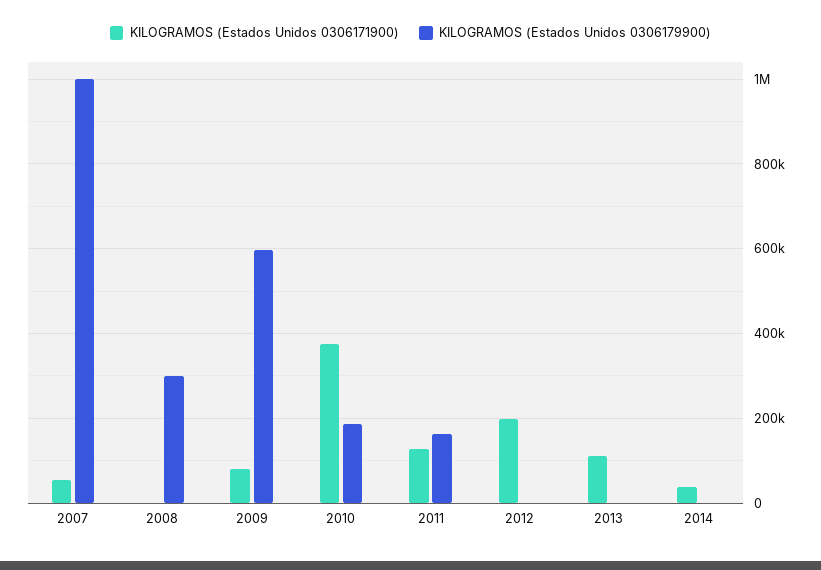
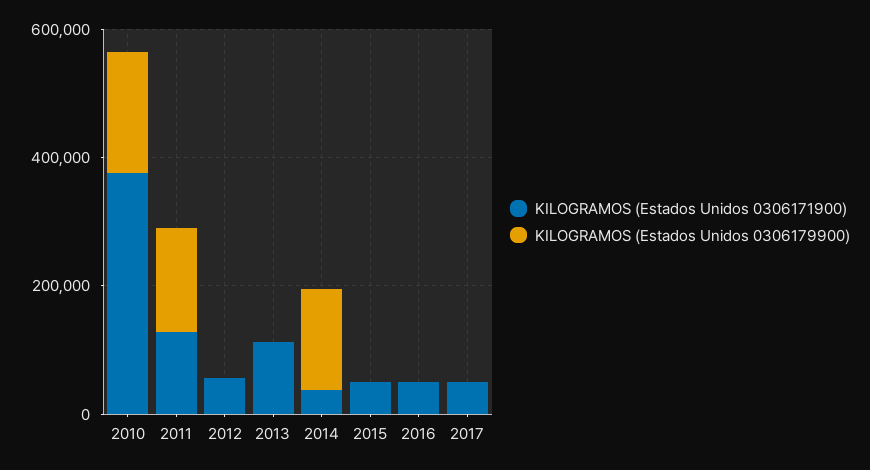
KILOGRAMOS (Estados Unidos 0306171900), 2007: 60000 -> none
KILOGRAMOS (Estados Unidos 0306179900), 2007: 1000000 -> none
KILOGRAMOS (Estados Unidos 0306171900), 2008: 0 -> none
KILOGRAMOS (Estados Unidos 0306179900), 2008: 300000 -> none
KILOGRAMOS (Estados Unidos 0306171900), 2009: 80000 -> none
KILOGRAMOS (Estados Unidos 0306179900), 2009: 600000 -> none
KILOGRAMOS (Estados Unidos 0306171900), 2012: 200000 -> 50000
KILOGRAMOS (Estados Unidos 0306179900), 2014: 0 -> 150000
KILOGRAMOS (Estados Unidos 0306171900), 2015: none -> 50000
KILOGRAMOS (Estados Unidos 0306179900), 2015: none -> 0
KILOGRAMOS (Estados Unidos 0306171900), 2016: none -> 50000
KILOGRAMOS (Estados Unidos 0306179900), 2016: none -> 0
KILOGRAMOS (Estados Unidos 0306171900), 2017: none -> 50000
KILOGRAMOS (Estados Unidos 0306179900), 2017: none -> 0

